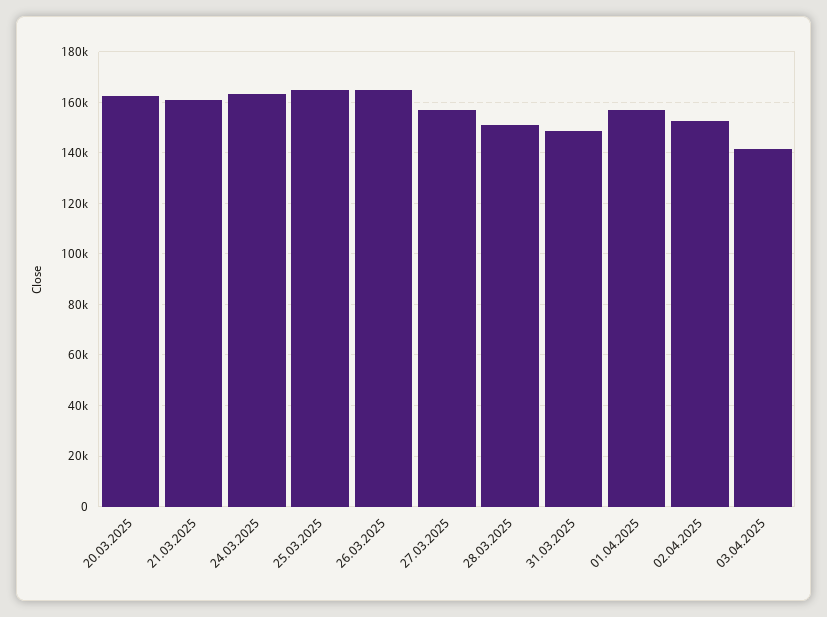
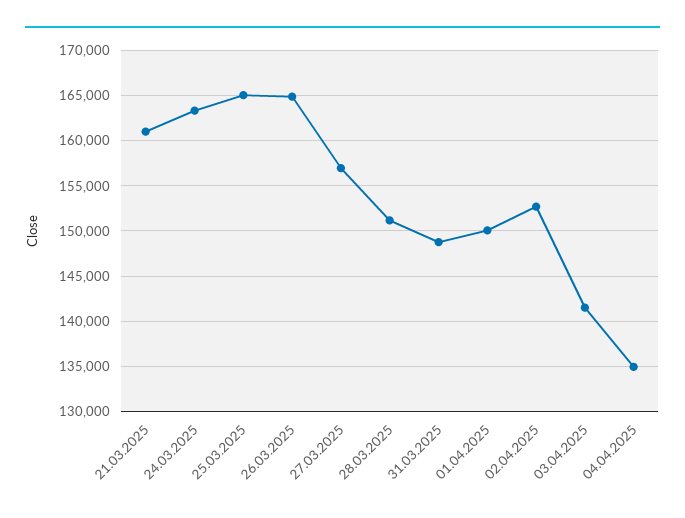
20.03.2025: 162500 -> none
01.04.2025: 157500 -> 150000
04.04.2025: none -> 135000

